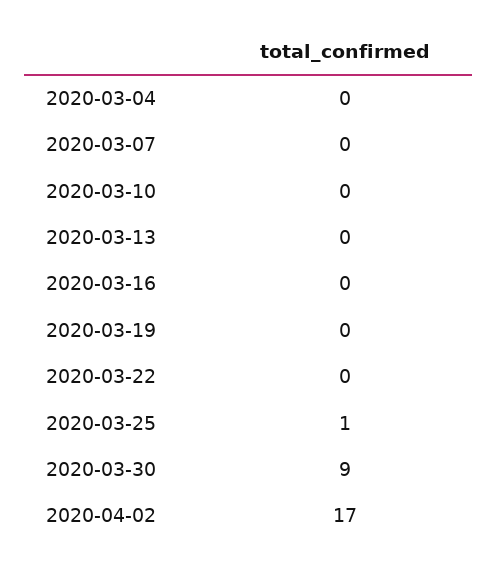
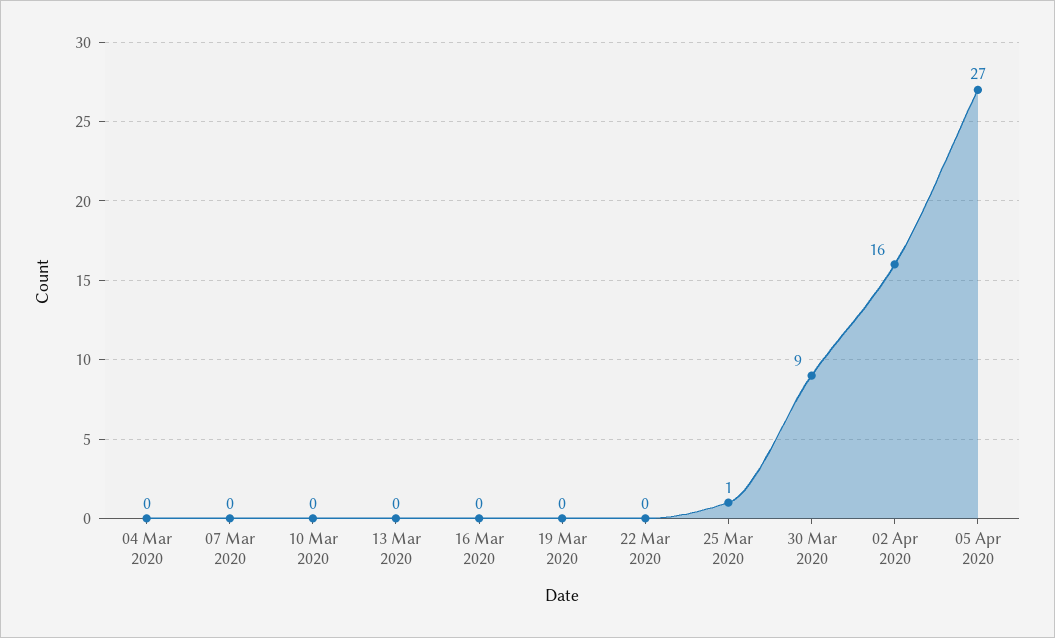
2020-04-02: 17 -> 16
05 Apr 2020: none -> 27

